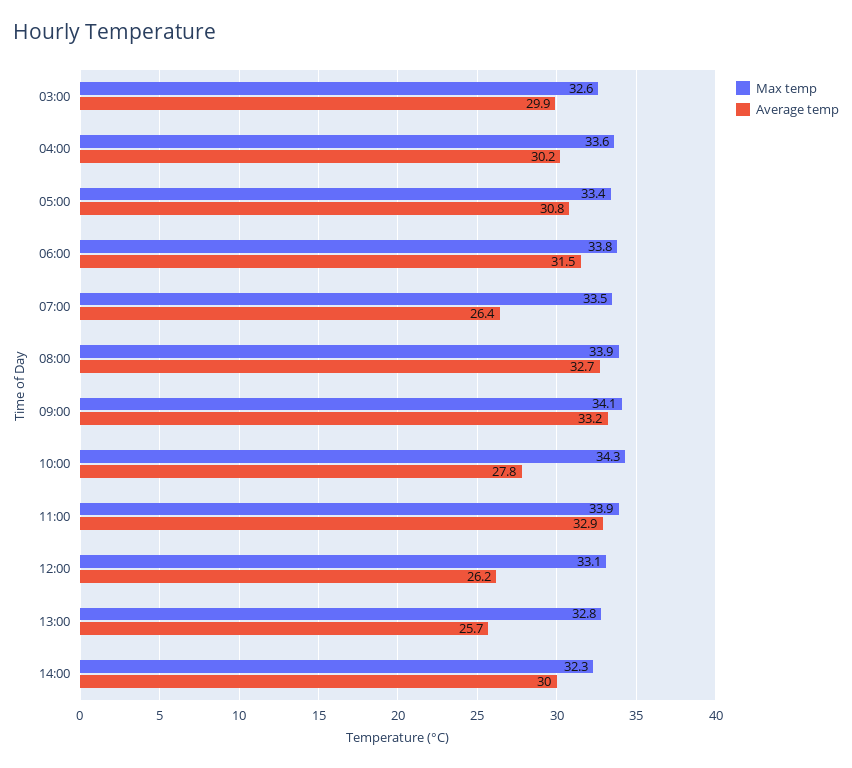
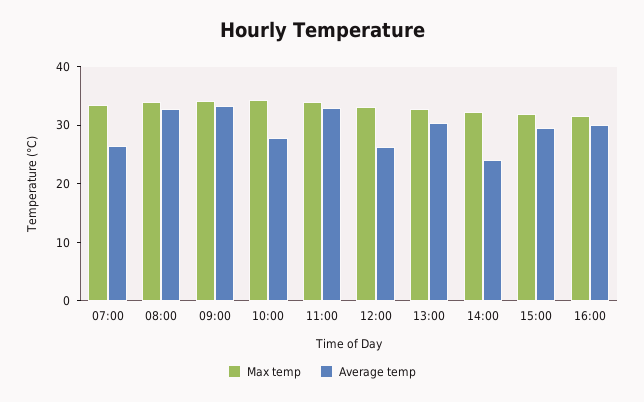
Max temp, 03:00: 32.6 -> none
Average temp, 03:00: 29.9 -> none
Max temp, 04:00: 33.6 -> none
Average temp, 04:00: 30.2 -> none
Max temp, 05:00: 33.4 -> none
Average temp, 05:00: 30.8 -> none
Max temp, 06:00: 33.8 -> none
Average temp, 06:00: 31.5 -> none
Average temp, 13:00: 25.7 -> 30
Average temp, 14:00: 30 -> 24
Max temp, 15:00: none -> 32
Average temp, 15:00: none -> 30
Max temp, 16:00: none -> 32
Average temp, 16:00: none -> 30

